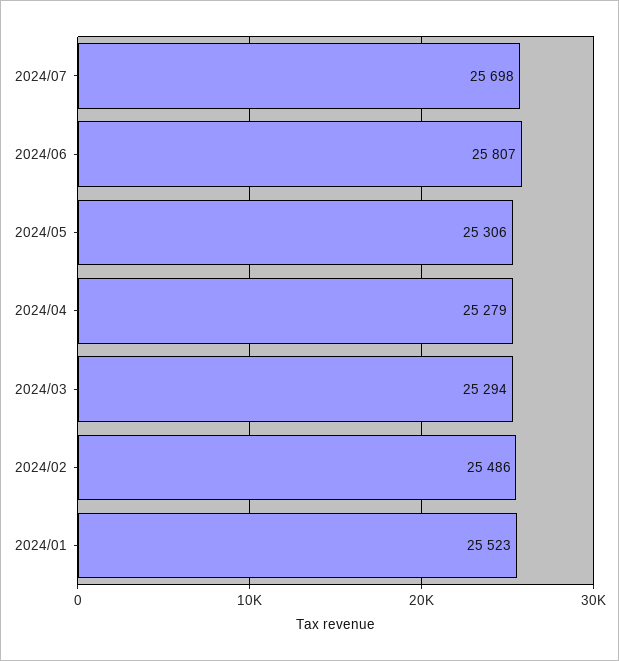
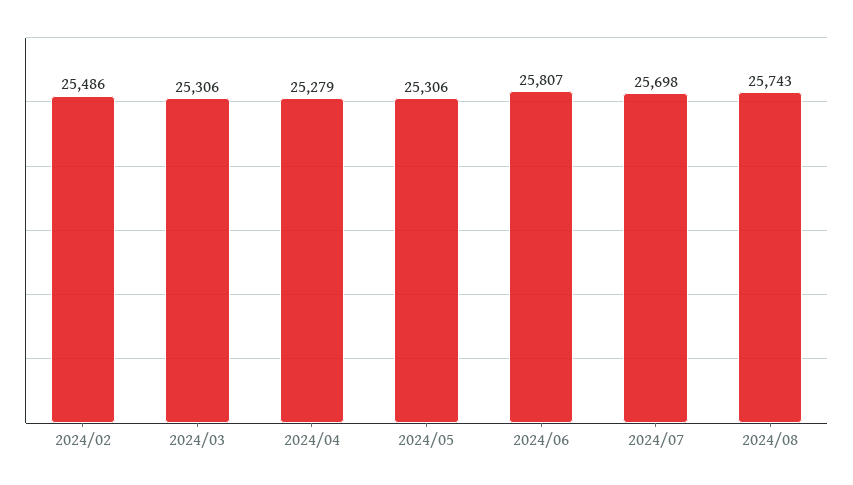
2024/03: 25294 -> 25306
2024/01: 25523 -> none
2024/08: none -> 25743

